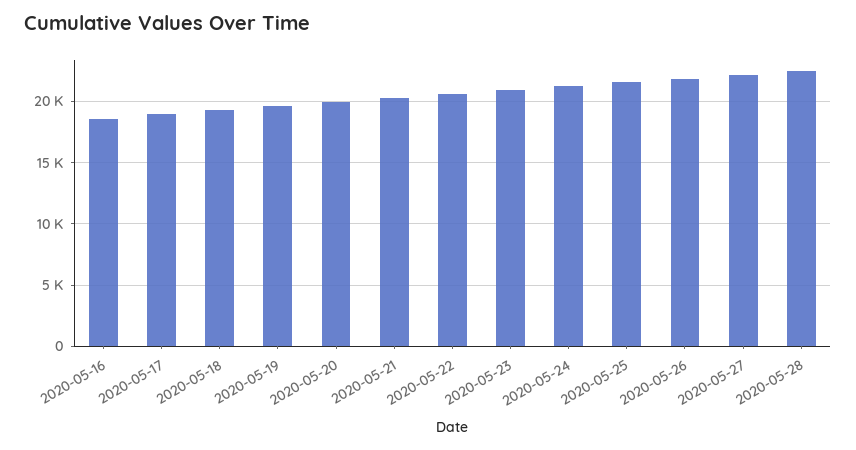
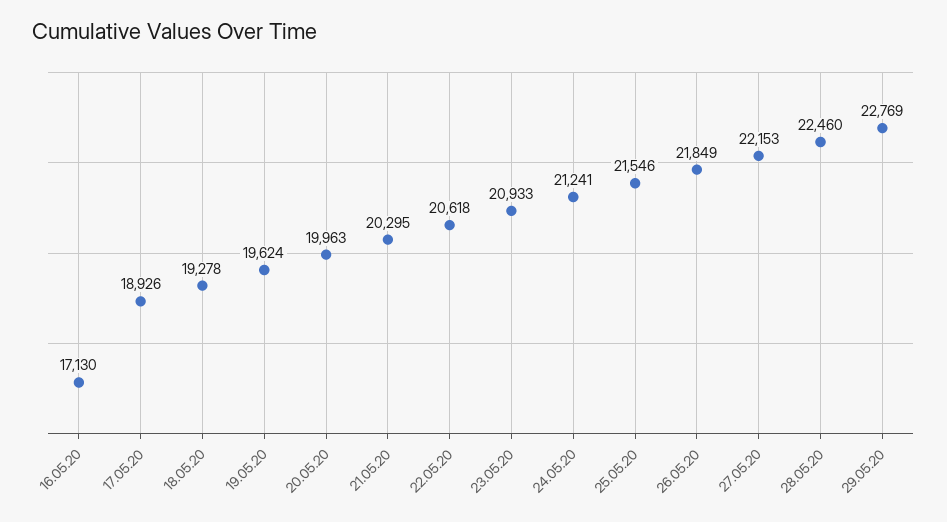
2020-05-16: 18500 -> 17130
29.05.20: none -> 22769

